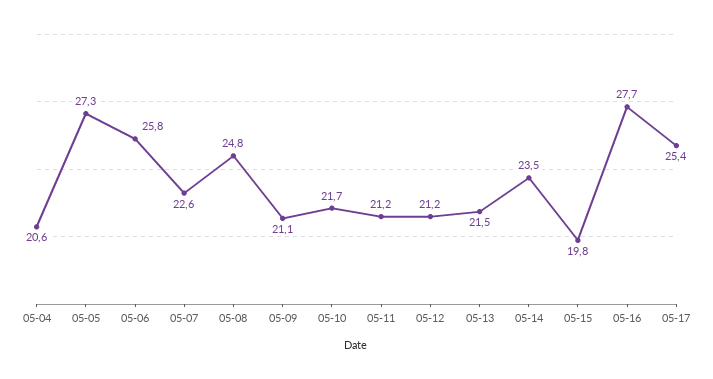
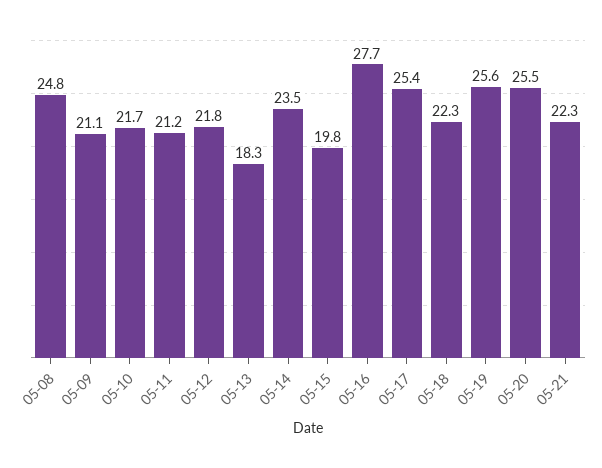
05-04: 20.6 -> none
05-05: 27.3 -> none
05-06: 25.8 -> none
05-07: 22.6 -> none
05-12: 21.2 -> 21.8
05-13: 21.5 -> 18.3
05-18: none -> 22.3
05-19: none -> 25.6
05-20: none -> 25.5
05-21: none -> 22.3

